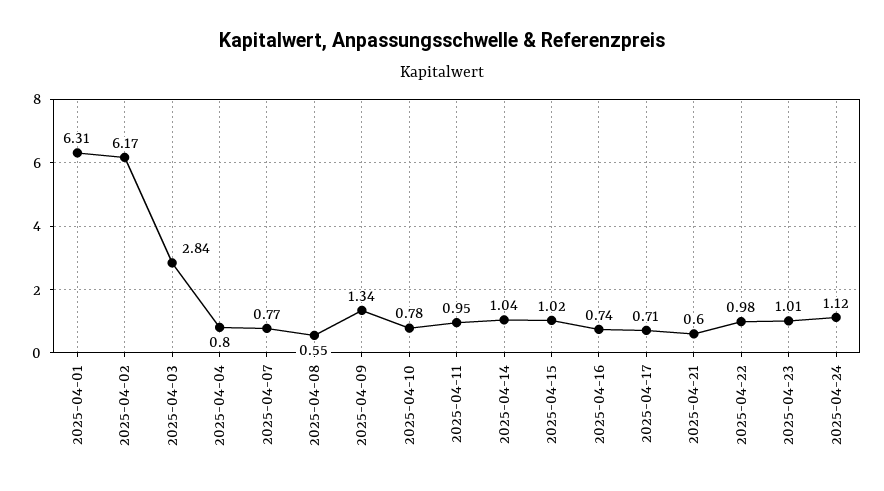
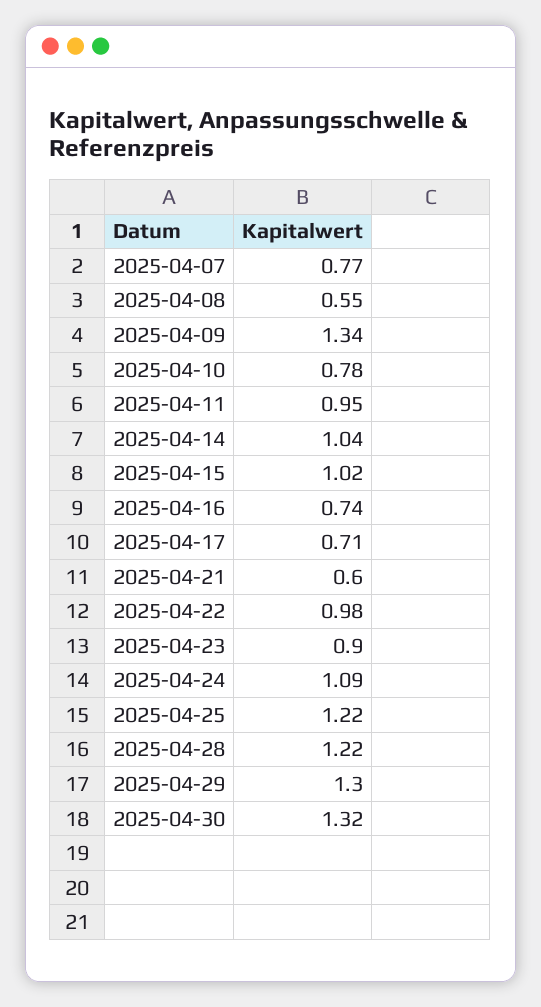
2025-04-01: 6.31 -> none
2025-04-02: 6.17 -> none
2025-04-03: 2.84 -> none
2025-04-04: 0.8 -> none
2025-04-23: 1.01 -> 0.9
2025-04-24: 1.12 -> 1.09
2025-04-25: none -> 1.22
2025-04-28: none -> 1.22
2025-04-29: none -> 1.3
2025-04-30: none -> 1.32

